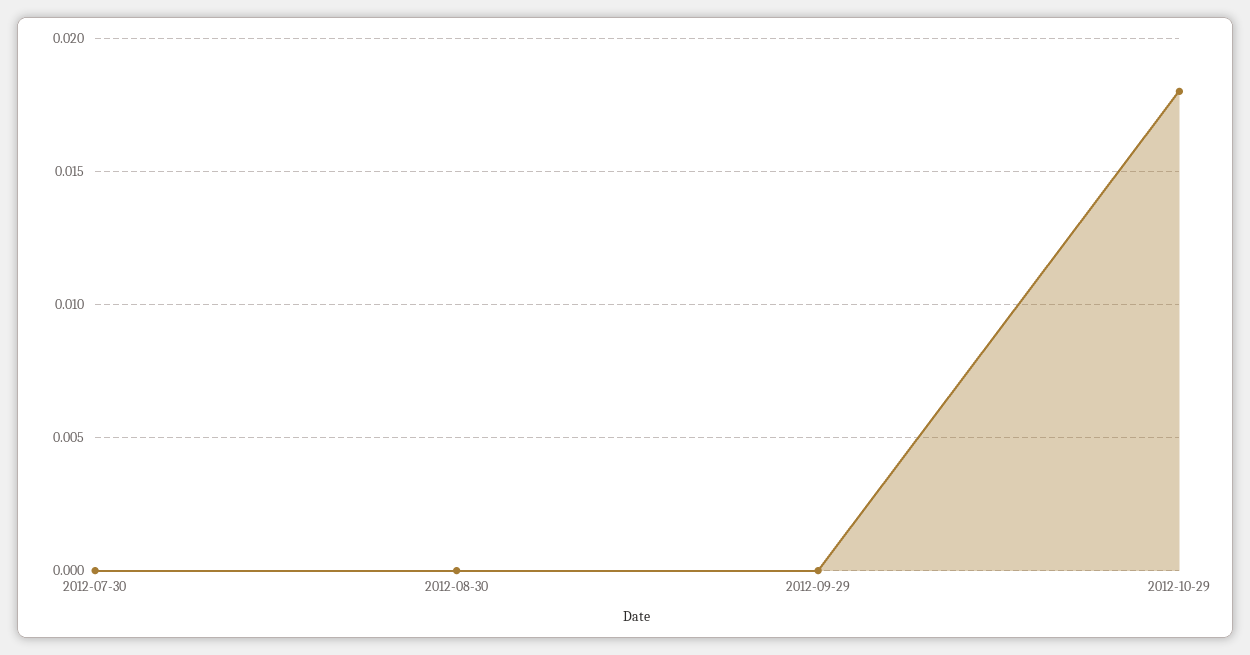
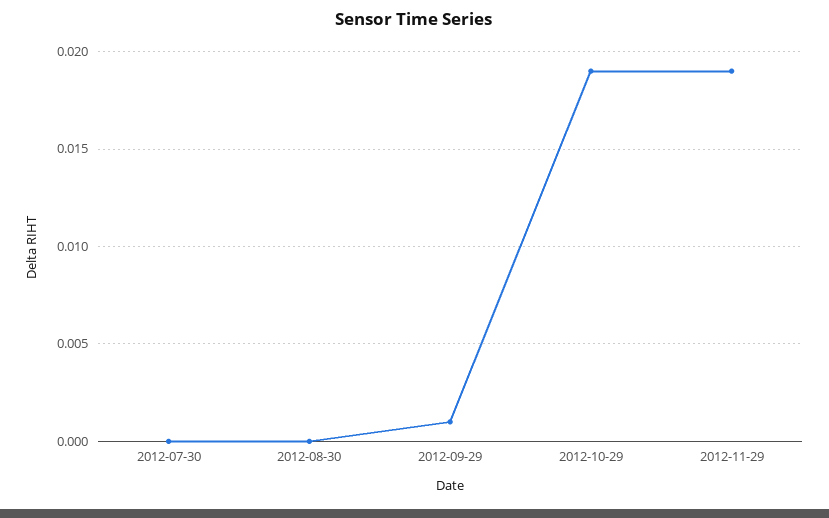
2012-09-29: 0 -> 0.001
2012-10-29: 0.018 -> 0.019
2012-11-29: none -> 0.019

